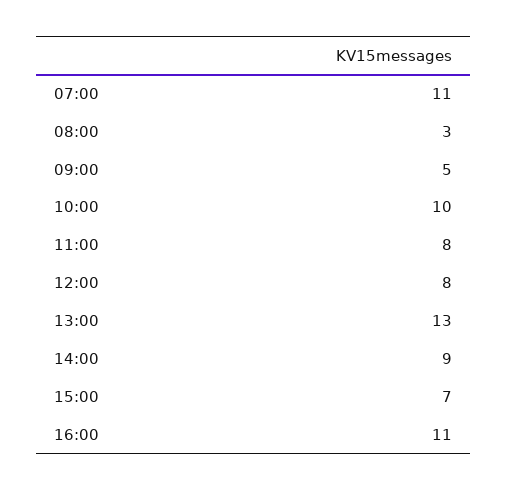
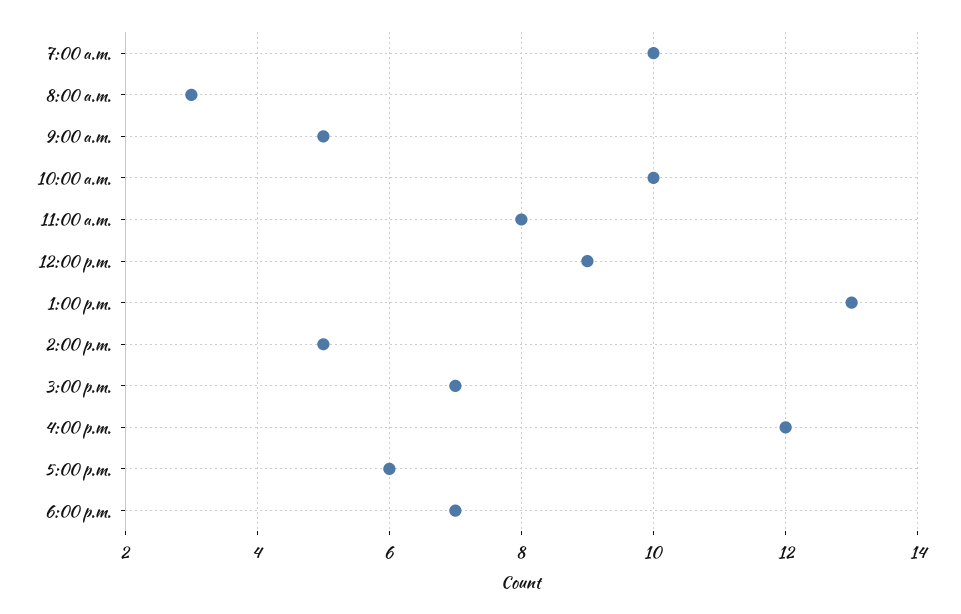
07:00: 11 -> 10
12:00: 8 -> 9
14:00: 9 -> 5
16:00: 11 -> 12
5:00 p.m.: none -> 6
6:00 p.m.: none -> 7

